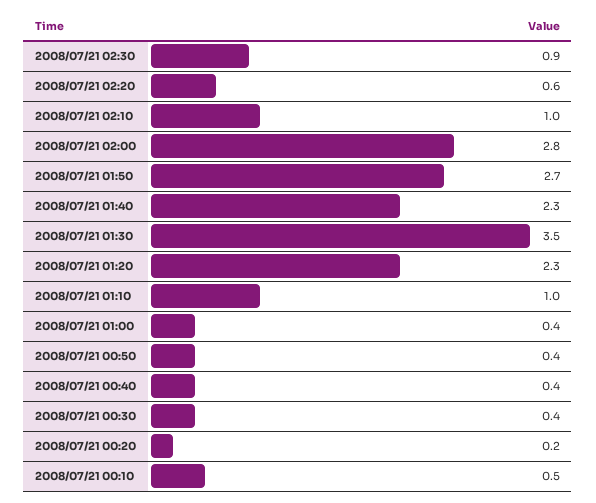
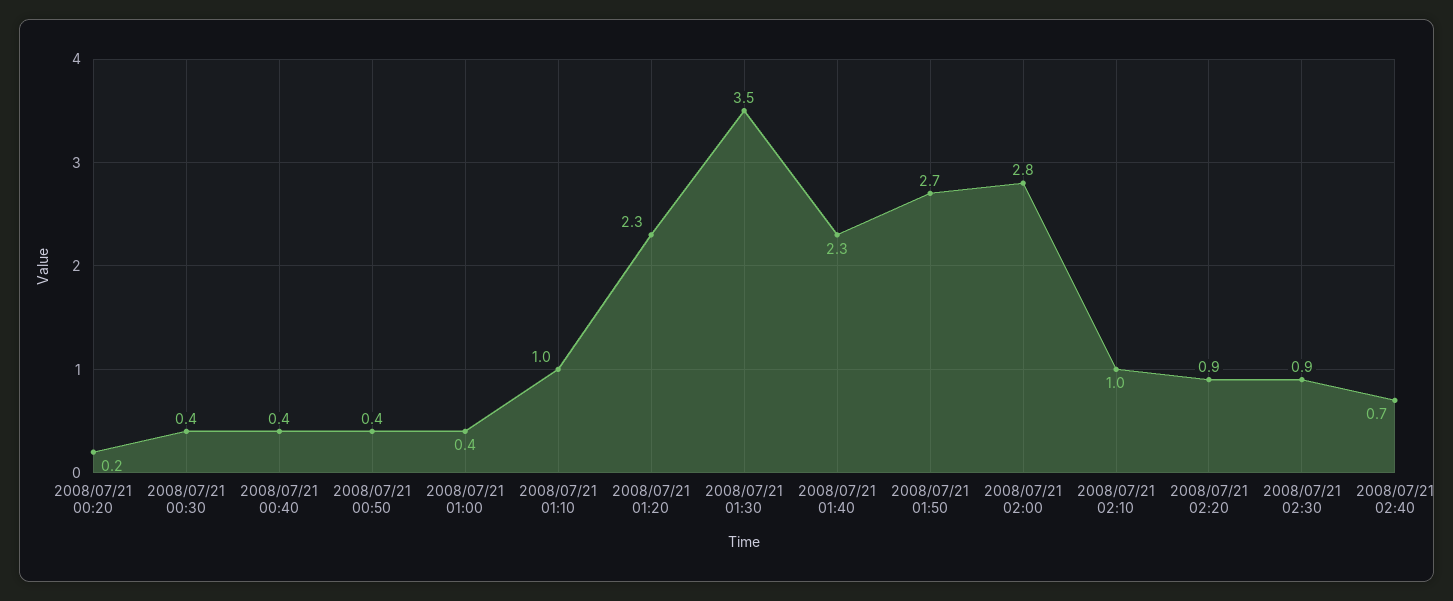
2008/07/21 02:20: 0.6 -> 0.9
2008/07/21 00:10: 0.5 -> none
2008/07/21 02:40: none -> 0.7

